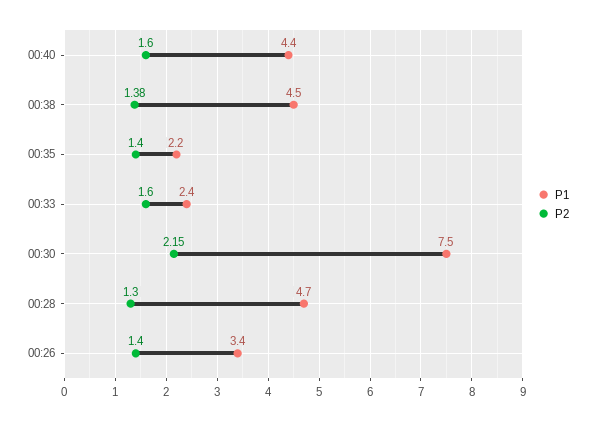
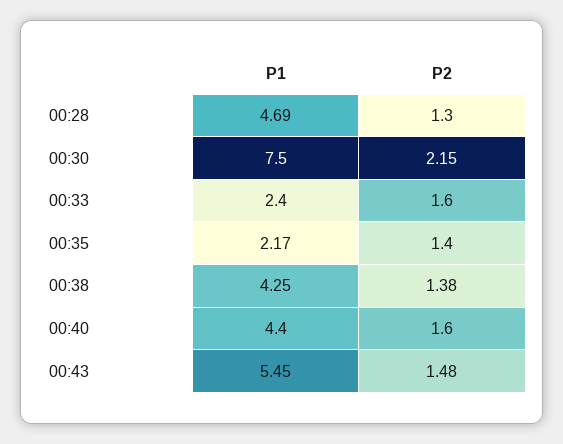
P1, 00:38: 4.5 -> 4.25
P1, 00:26: 3.4 -> none
P2, 00:26: 1.4 -> none
P1, 00:43: none -> 5.45
P2, 00:43: none -> 1.48

